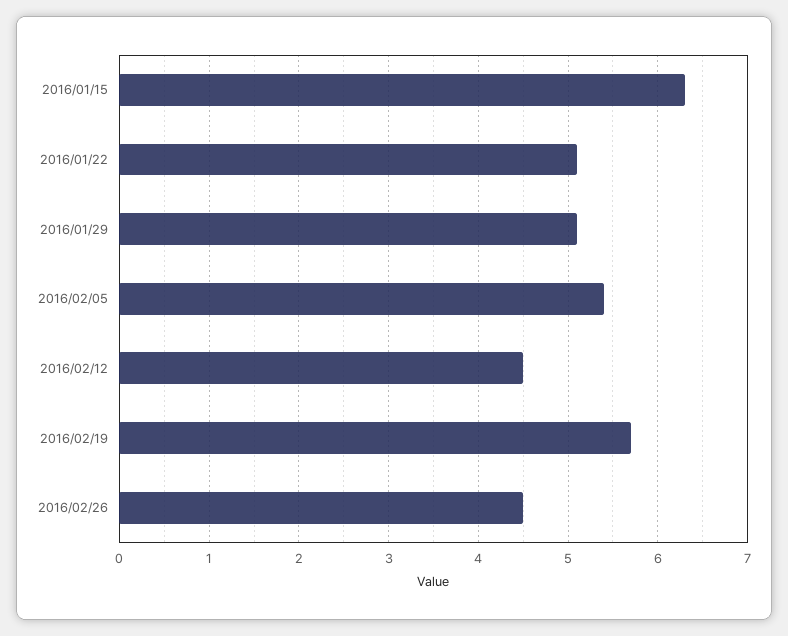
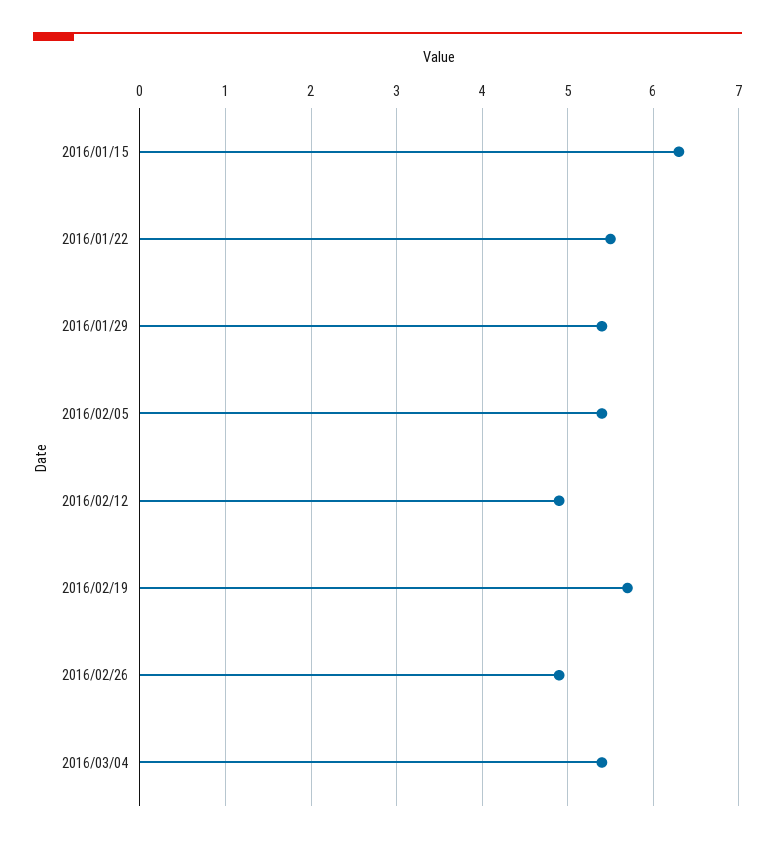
2016/01/22: 5.1 -> 5.5
2016/01/29: 5.1 -> 5.4
2016/02/12: 4.5 -> 4.9
2016/02/26: 4.5 -> 4.9
2016/03/04: none -> 5.4

